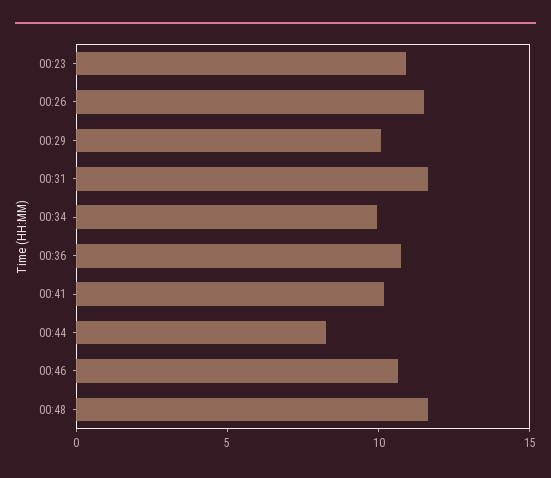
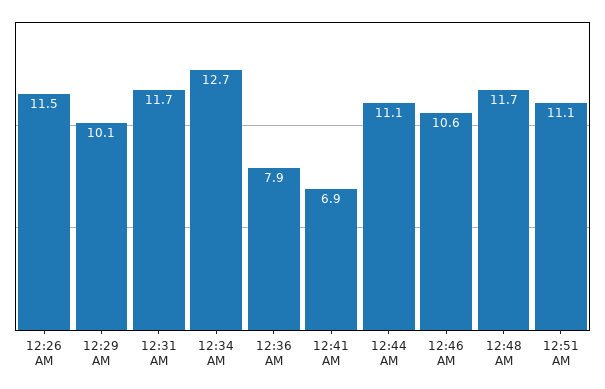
00:23: 11 -> none
00:34: 10 -> 12.7
00:36: 11 -> 7.9
00:41: 10 -> 6.9
00:44: 8 -> 11.1
12:51 AM: none -> 11.1

